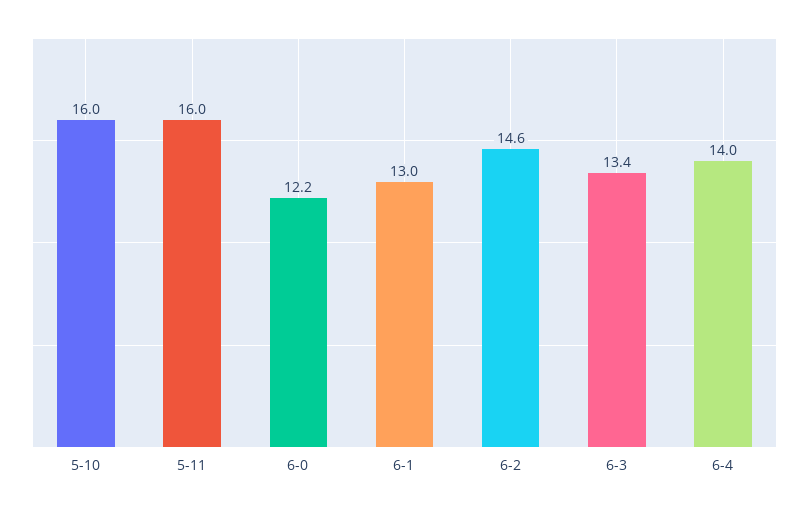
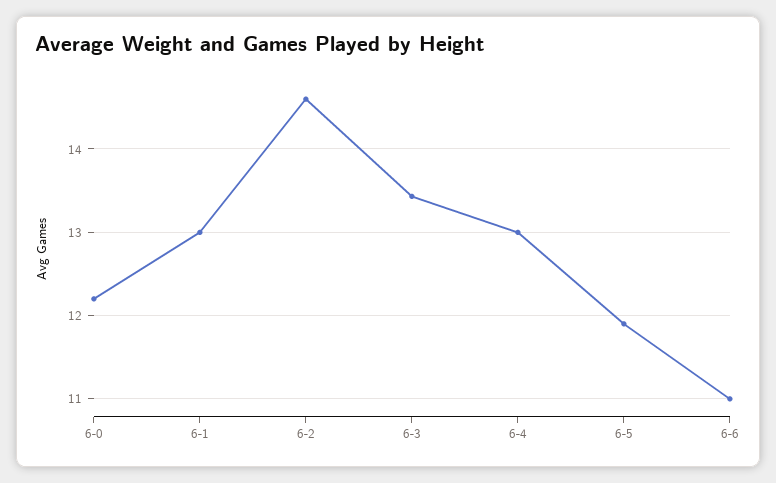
5-10: 16 -> none
5-11: 16 -> none
6-4: 14 -> 13
6-5: none -> 11.9
6-6: none -> 11

